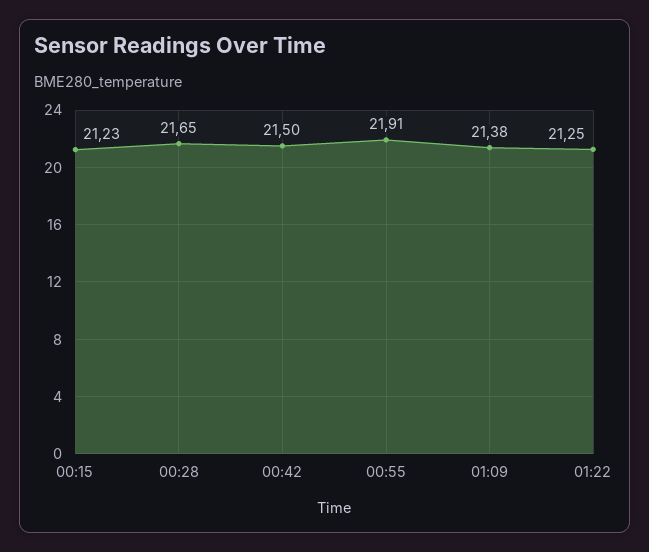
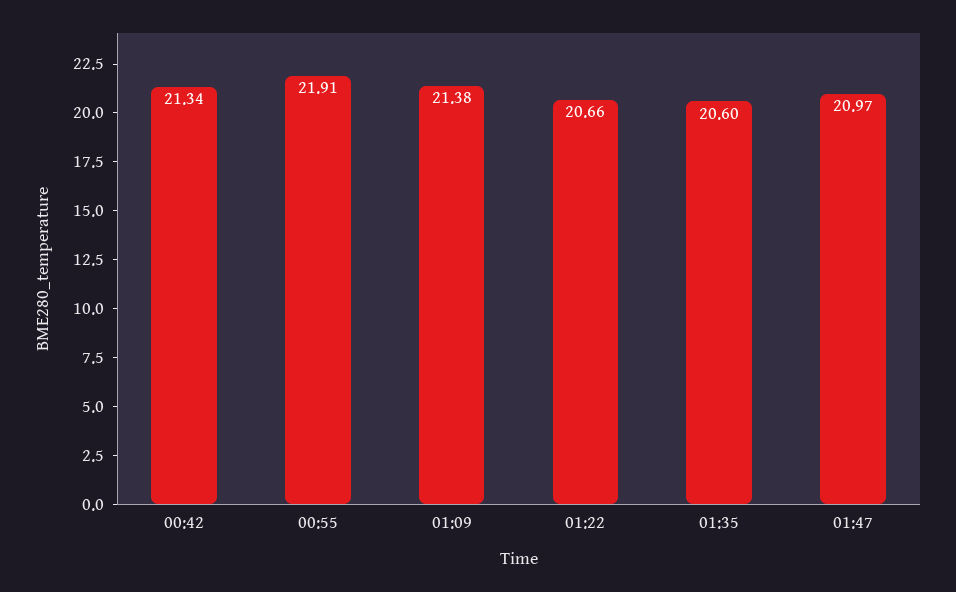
00:15: 21.23 -> none
00:28: 21.65 -> none
00:42: 21.5 -> 21.34
01:22: 21.25 -> 20.66
01:35: none -> 20.6
01:47: none -> 20.97

